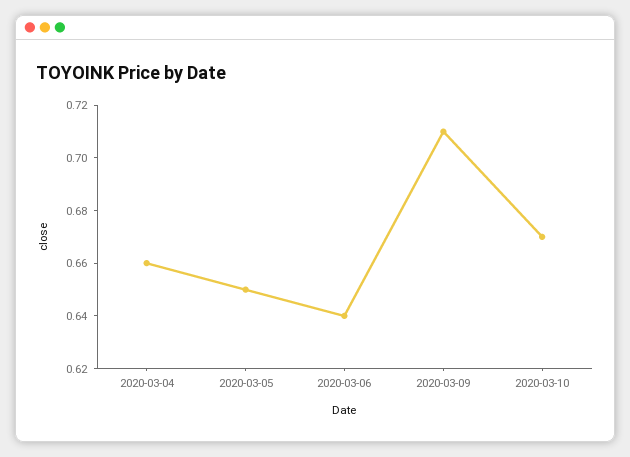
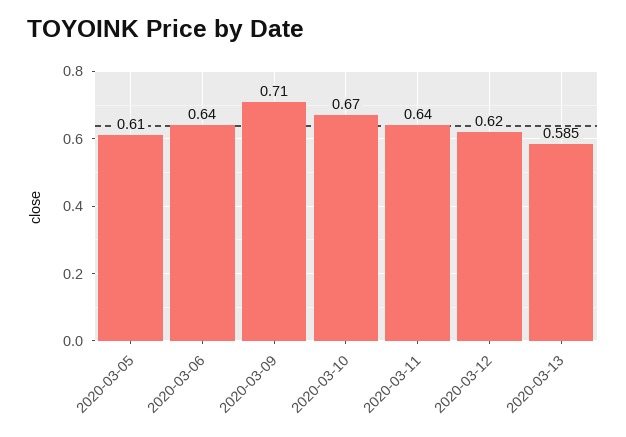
2020-03-04: 0.66 -> none
2020-03-05: 0.65 -> 0.61
2020-03-11: none -> 0.64
2020-03-12: none -> 0.62
2020-03-13: none -> 0.585

